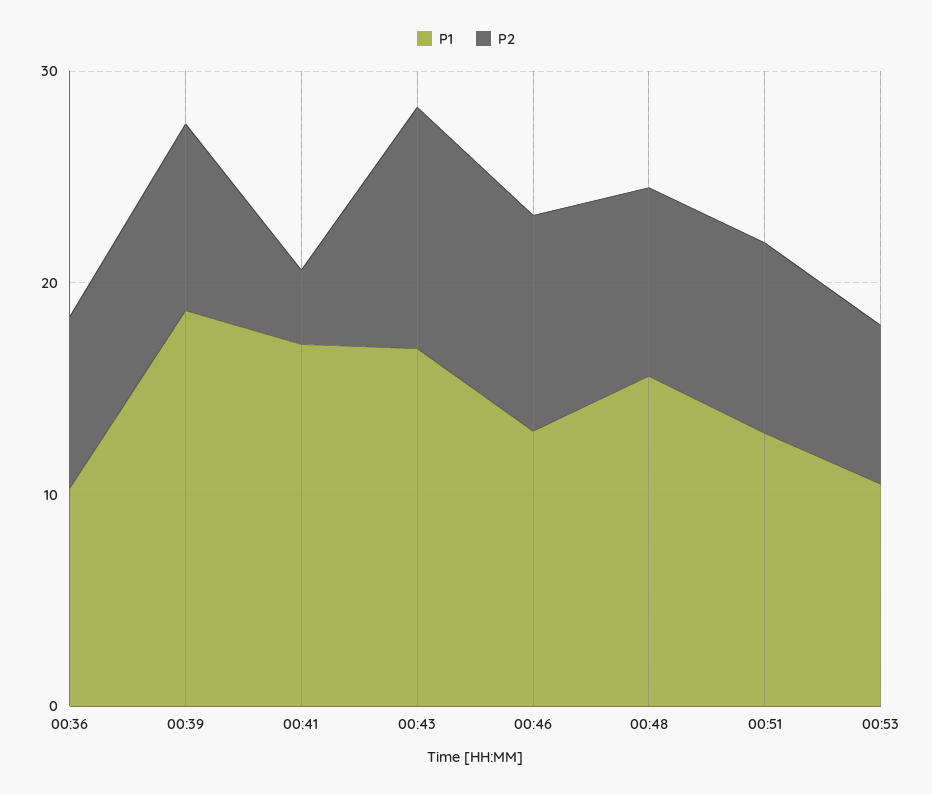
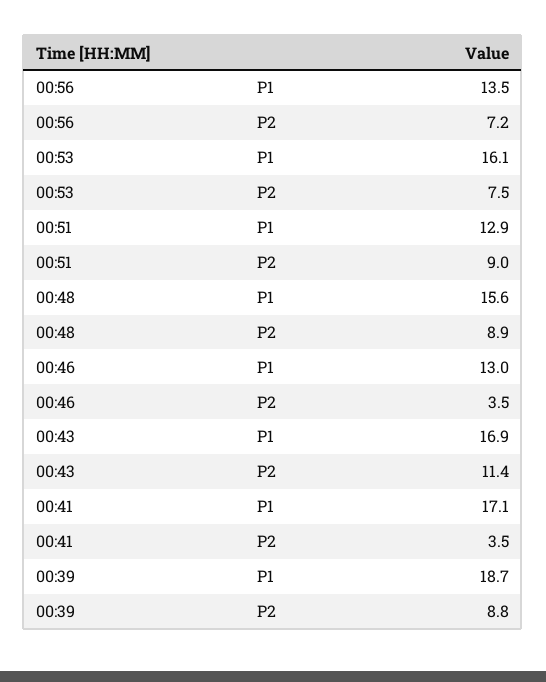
P1, 00:36: 10 -> none
P2, 00:36: 8 -> none
P2, 00:46: 10 -> 3.5
P1, 00:53: 10 -> 16.1
P1, 00:56: none -> 13.5
P2, 00:56: none -> 7.2

